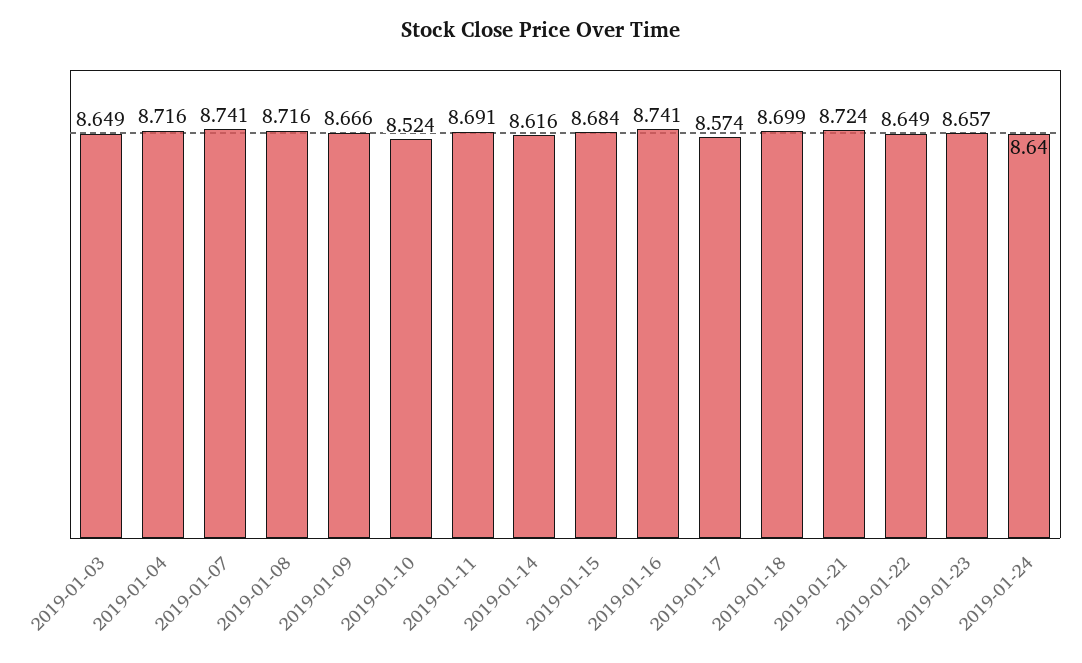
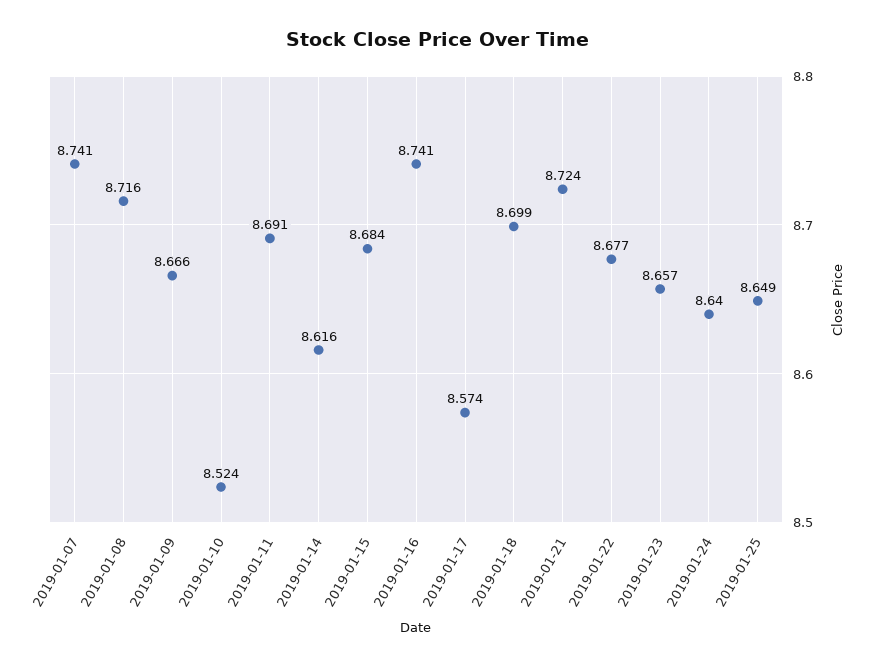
2019-01-03: 8.649 -> none
2019-01-04: 8.716 -> none
2019-01-22: 8.649 -> 8.677
2019-01-25: none -> 8.649

